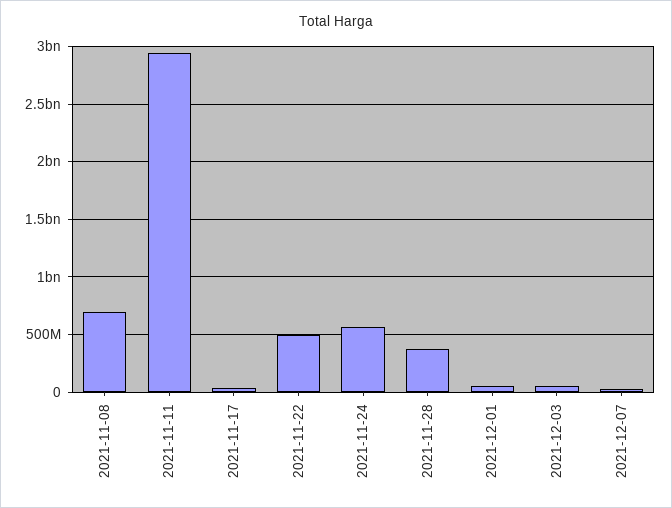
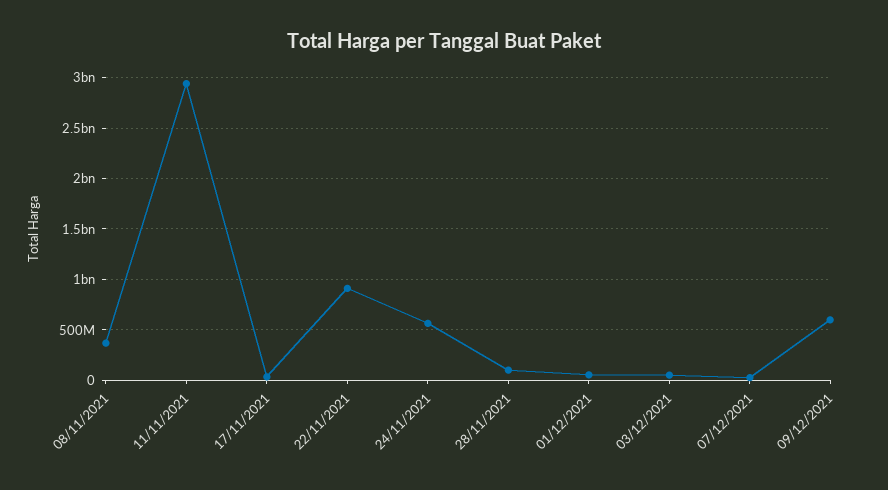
2021-11-08: 700000000 -> 400000000
2021-11-22: 500000000 -> 900000000
2021-11-28: 400000000 -> 100000000
09/12/2021: none -> 600000000

